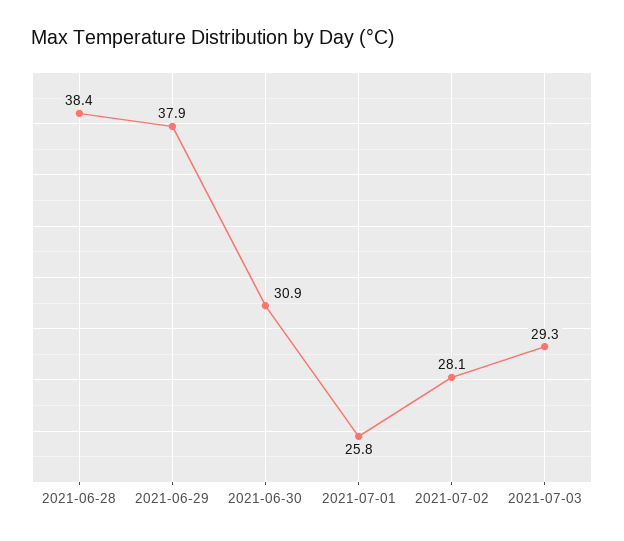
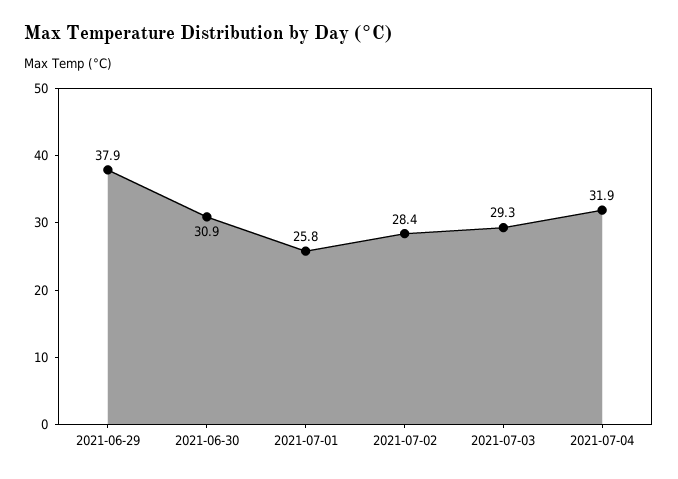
2021-06-28: 38.4 -> none
2021-07-02: 28.1 -> 28.4
2021-07-04: none -> 31.9

